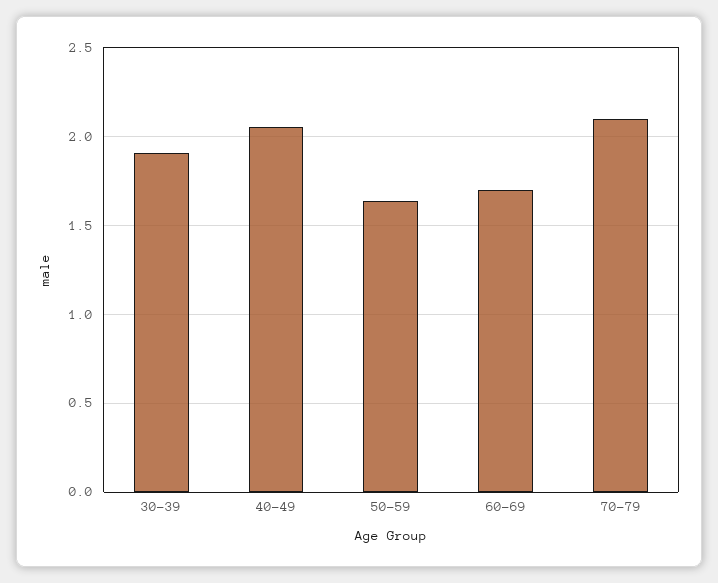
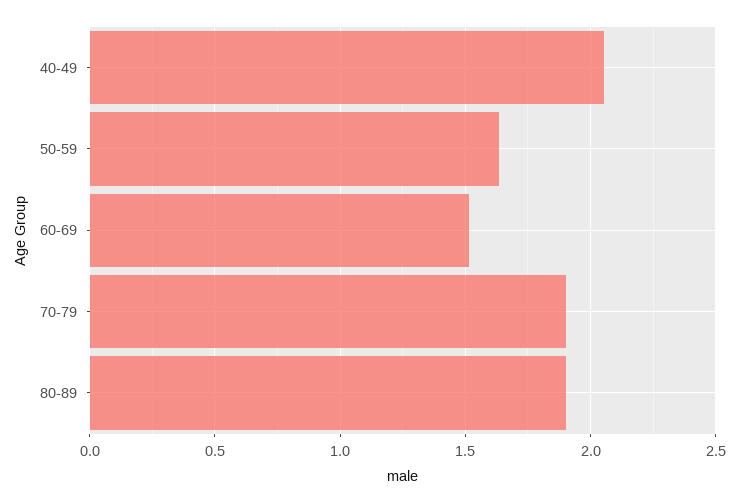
30-39: 1.9 -> none
60-69: 1.7 -> 1.5
70-79: 2.1 -> 1.9
80-89: none -> 1.9

